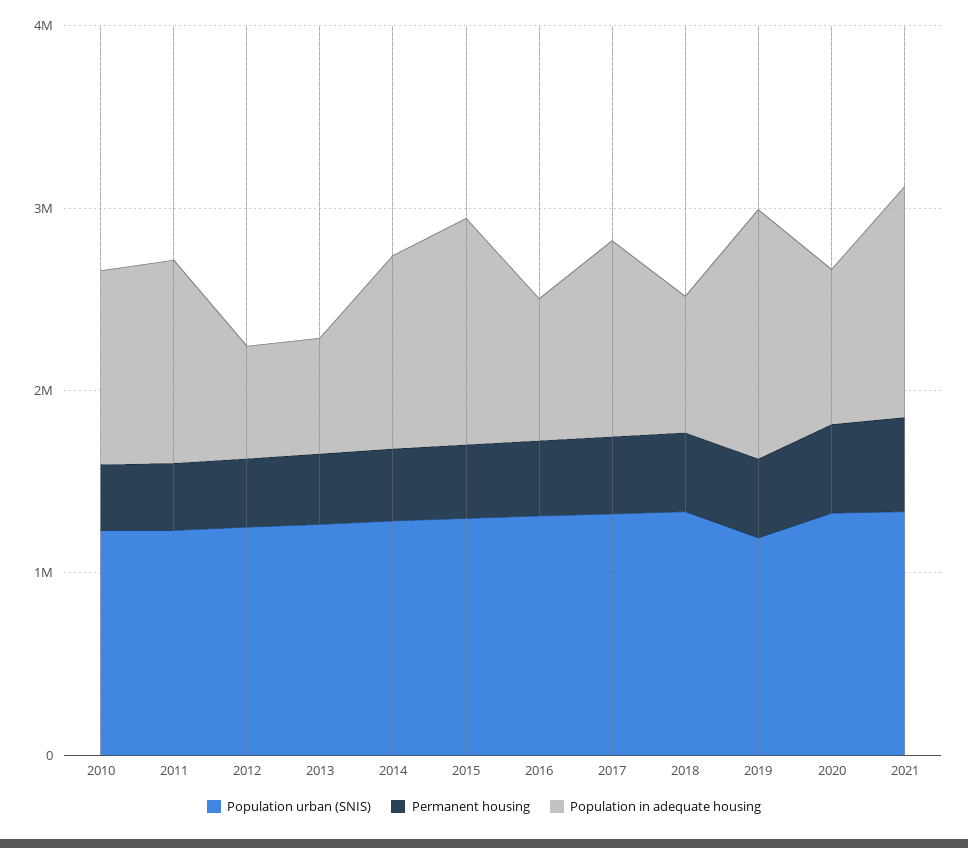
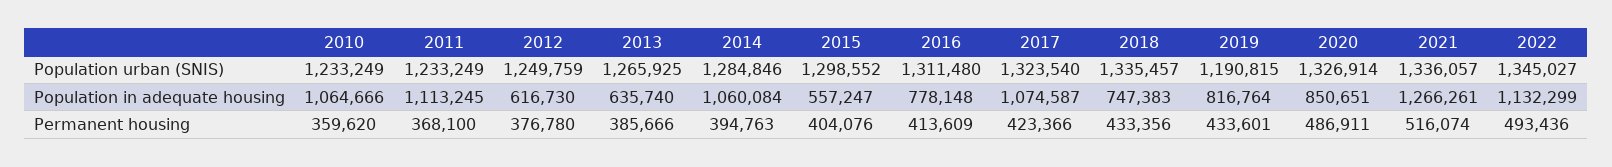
Population in adequate housing, 2015: 1200000 -> 557247
Population in adequate housing, 2019: 1400000 -> 816764
Population urban (SNIS), 2022: none -> 1345027
Population in adequate housing, 2022: none -> 1132299
Permanent housing, 2022: none -> 493436

